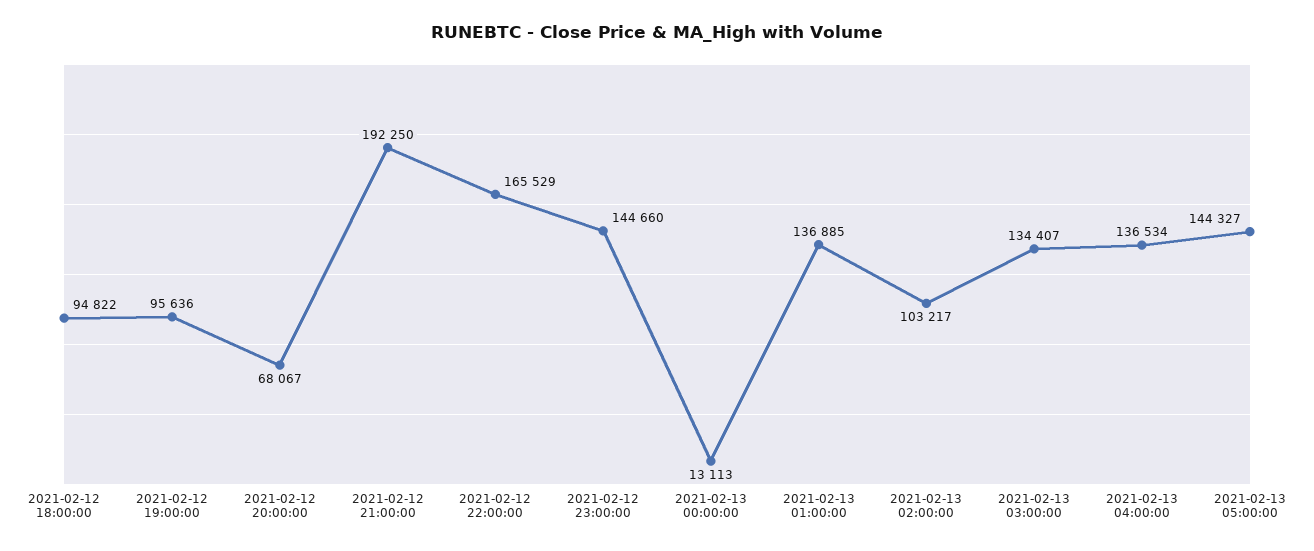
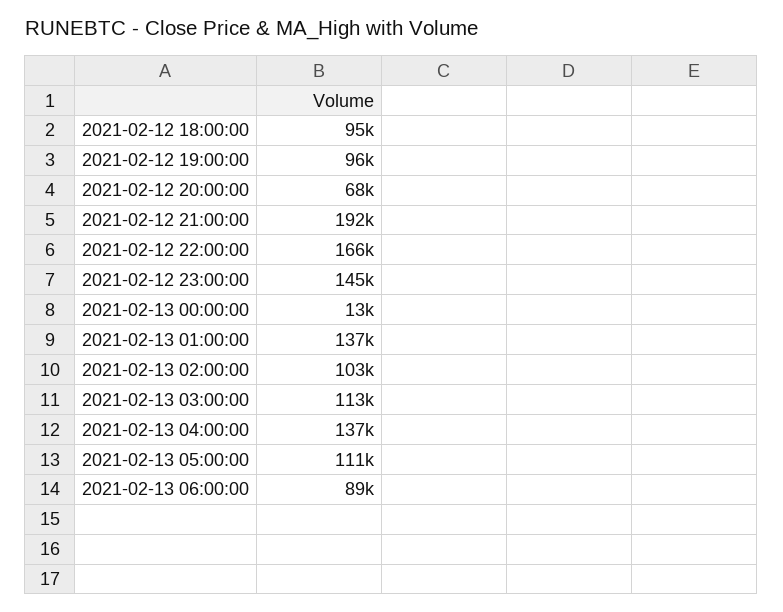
2021-02-13 03:00:00: 134407 -> 113000
2021-02-13 05:00:00: 144327 -> 111000
2021-02-13 06:00:00: none -> 89000

